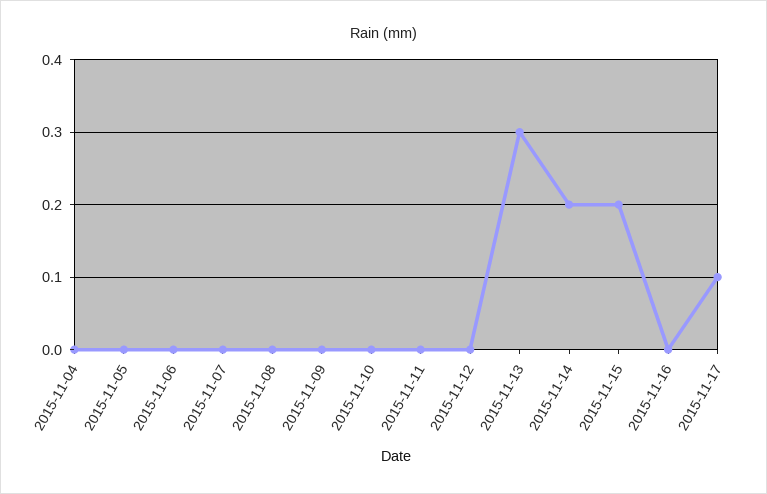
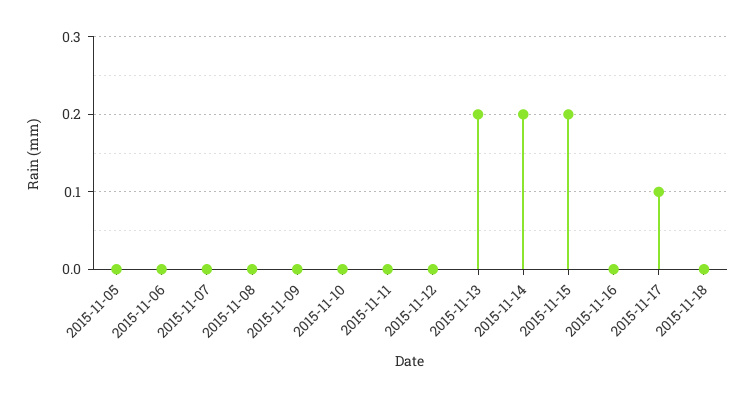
2015-11-04: 0 -> none
2015-11-13: 0.3 -> 0.2
2015-11-18: none -> 0

